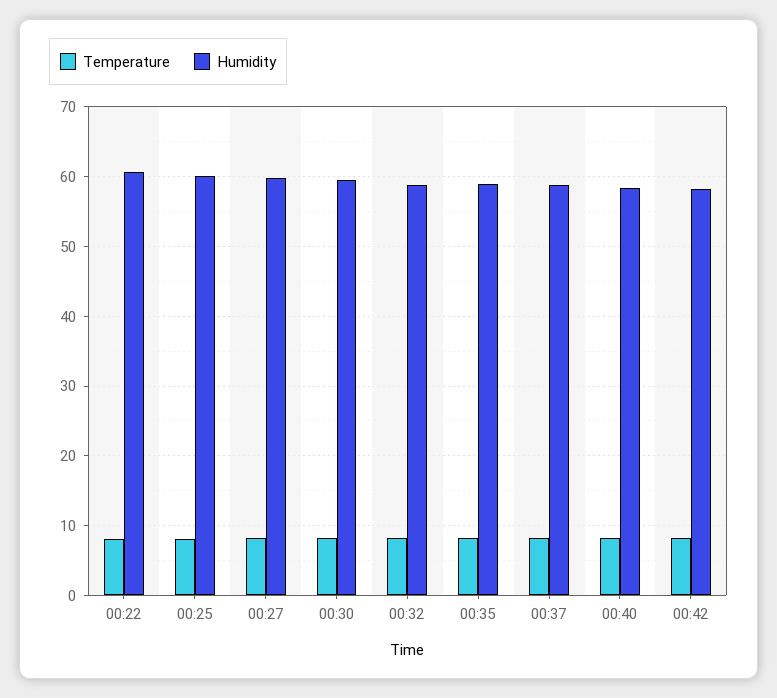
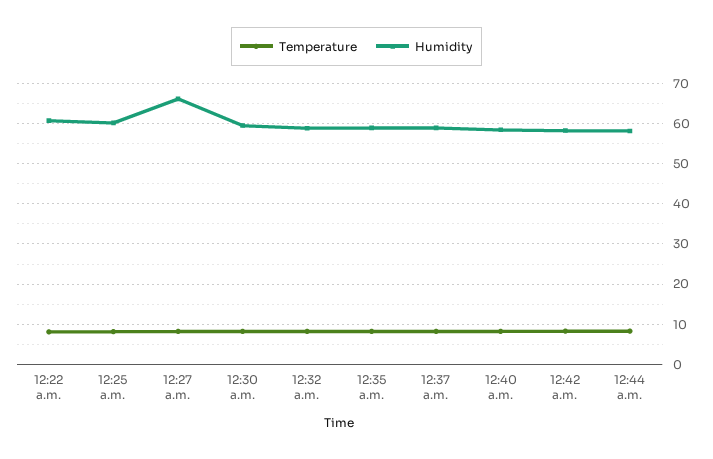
Humidity, 00:27: 60 -> 66
Temperature, 12:44 a.m.: none -> 8
Humidity, 12:44 a.m.: none -> 58

